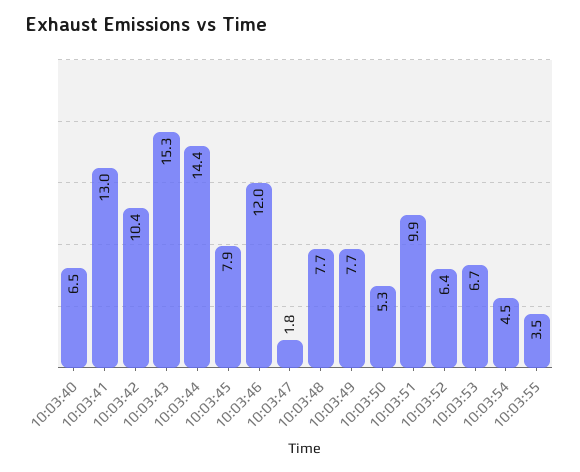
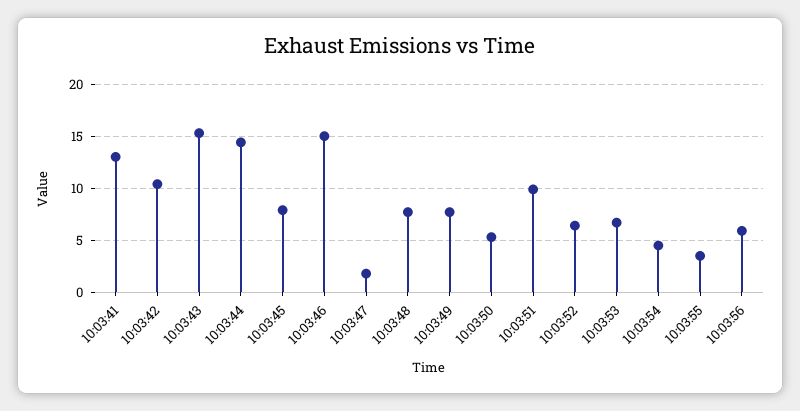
10:03:40: 6.5 -> none
10:03:46: 12 -> 15
10:03:56: none -> 6

